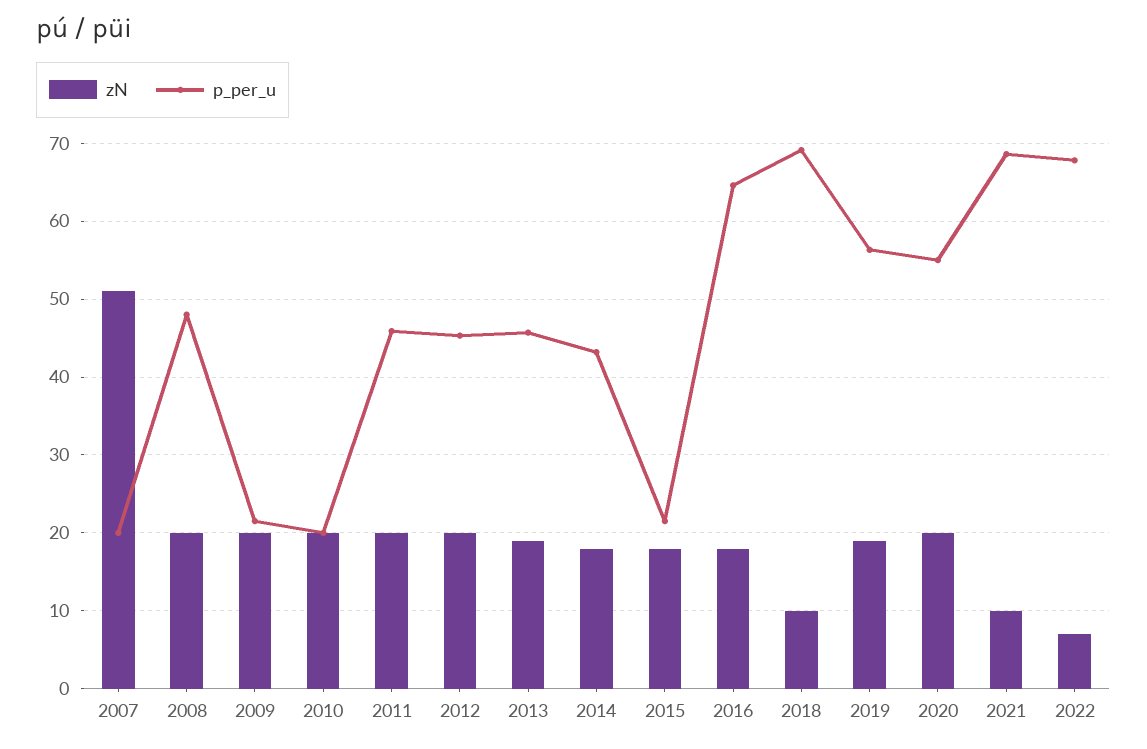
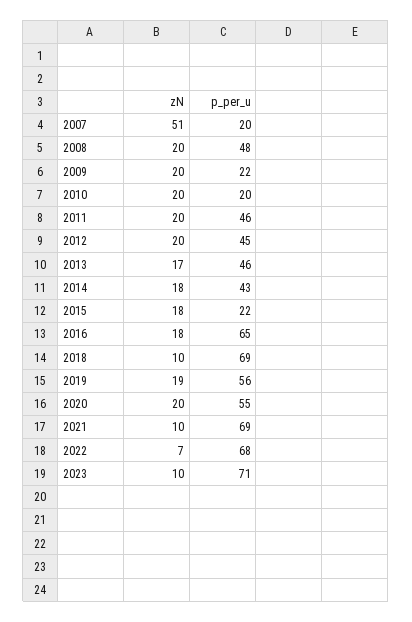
zN, 2013: 19 -> 17
zN, 2023: none -> 10
p_per_u, 2023: none -> 71

